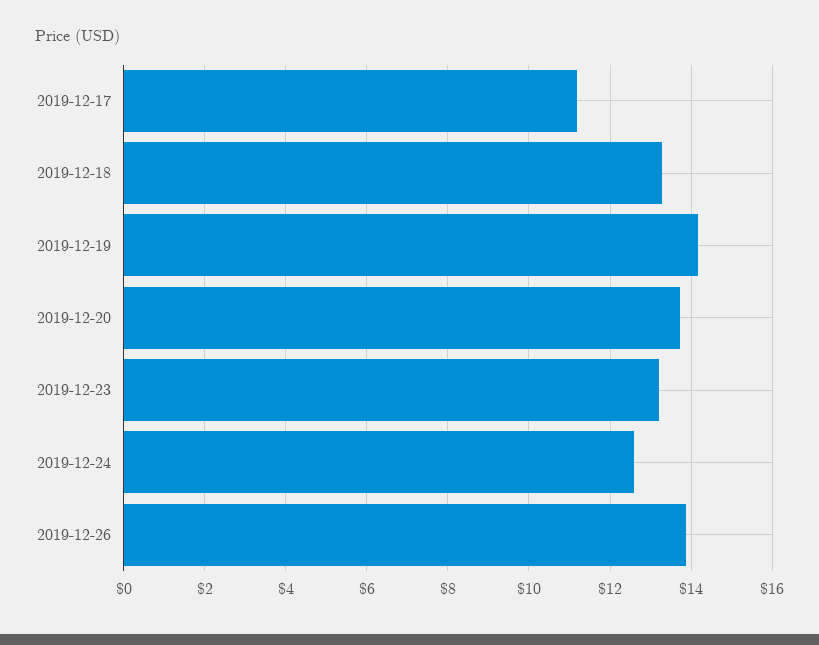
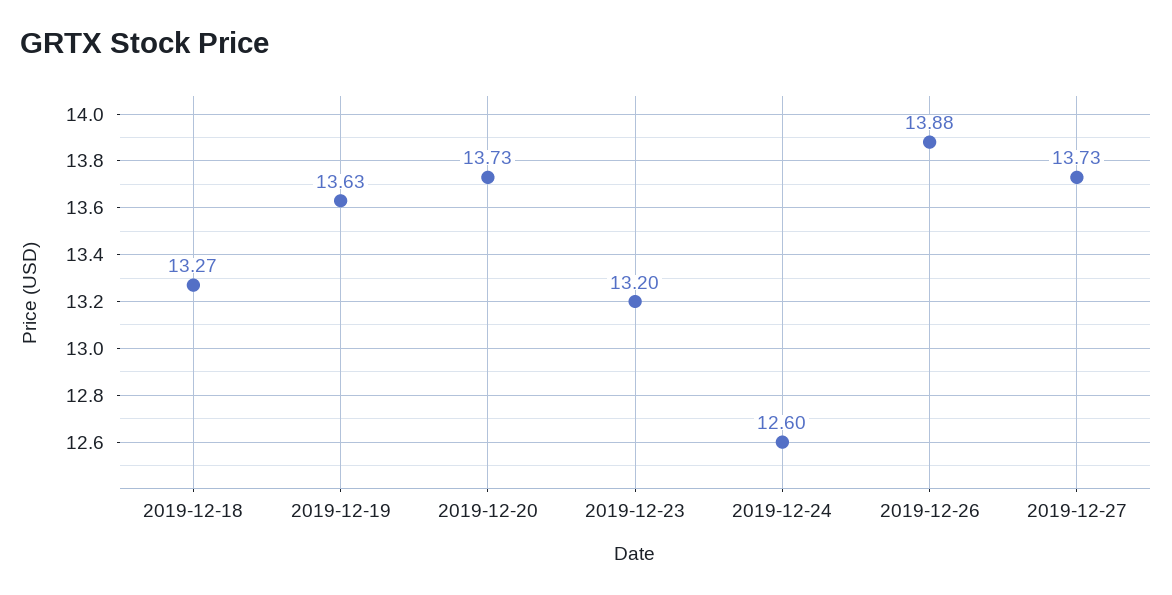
2019-12-17: 11.2 -> none
2019-12-19: 14.2 -> 13.63
2019-12-27: none -> 13.73

